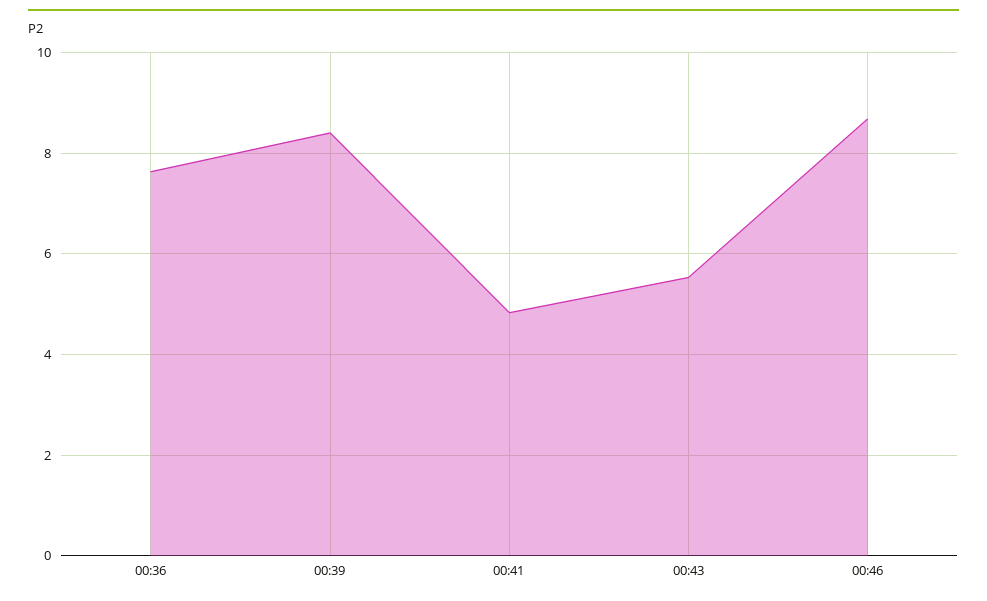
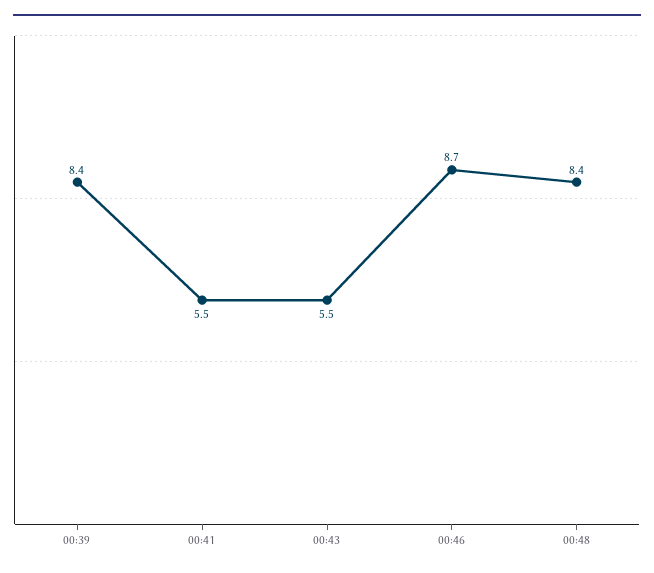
00:36: 7.6 -> none
00:41: 4.8 -> 5.5
00:48: none -> 8.4

